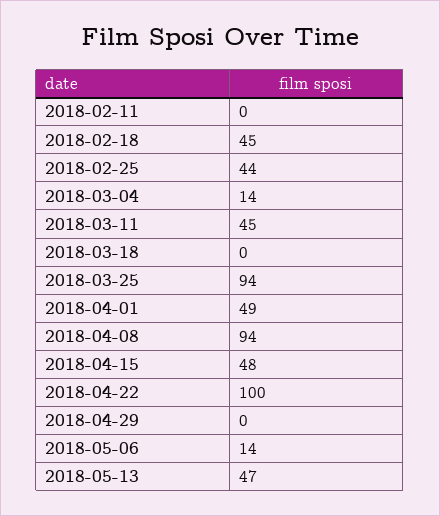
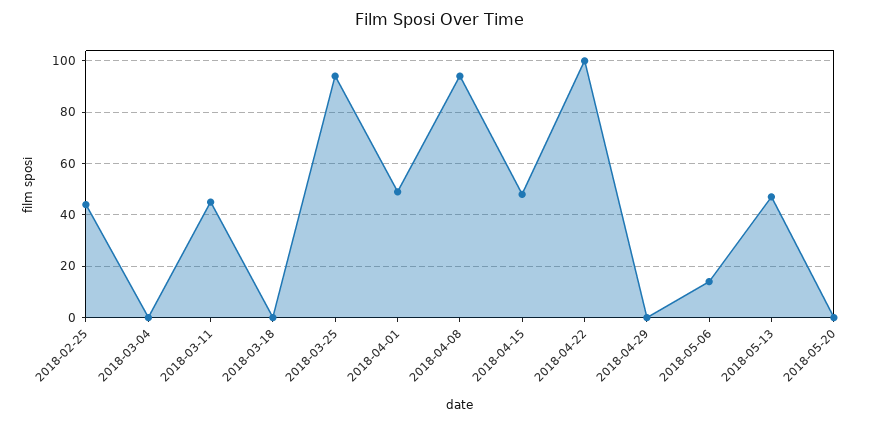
2018-02-11: 0 -> none
2018-02-18: 45 -> none
2018-03-04: 14 -> 0
2018-05-20: none -> 0

